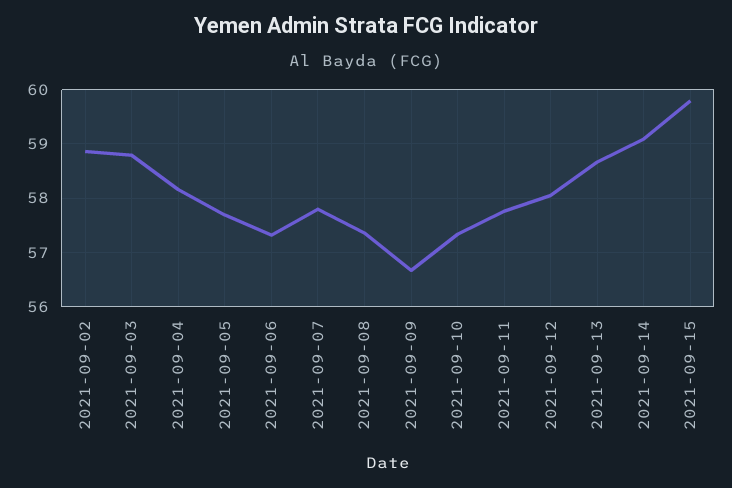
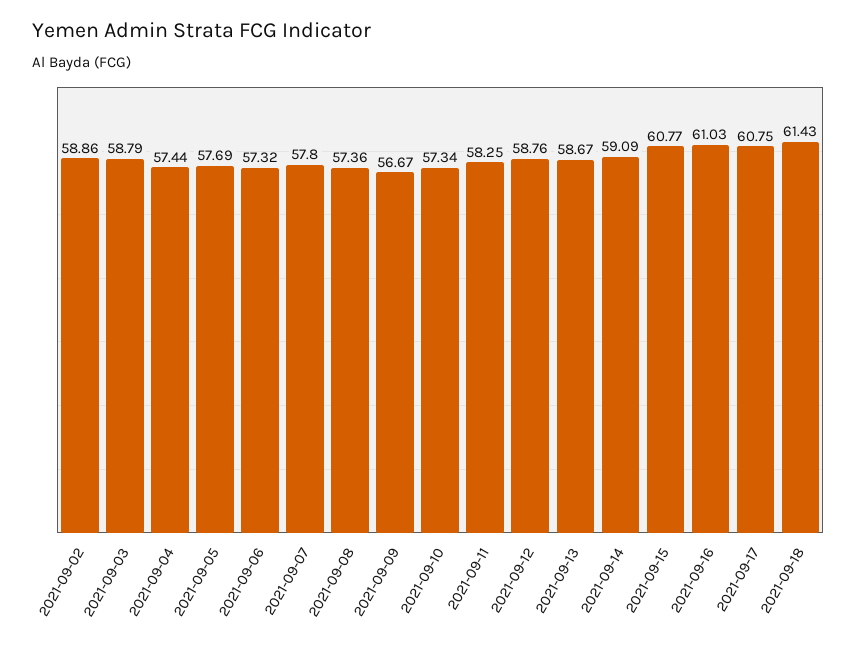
2021-09-04: 58.2 -> 57.44
2021-09-11: 57.8 -> 58.25
2021-09-12: 58 -> 58.76
2021-09-15: 59.8 -> 60.77
2021-09-16: none -> 61.03
2021-09-17: none -> 60.75
2021-09-18: none -> 61.43

